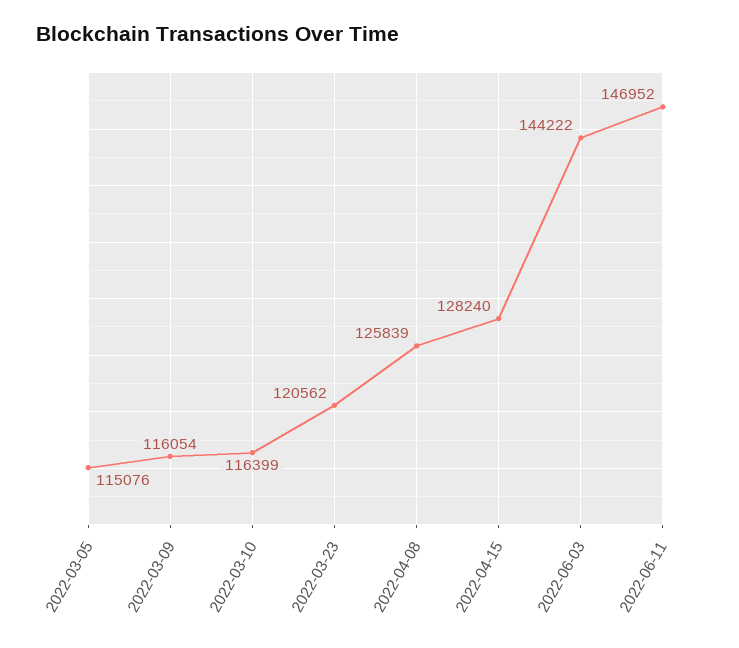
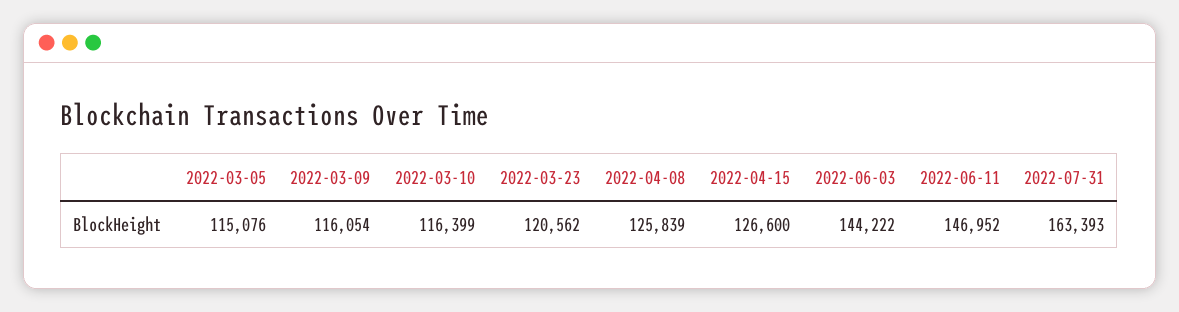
2022-04-15: 128240 -> 126600
2022-07-31: none -> 163393

